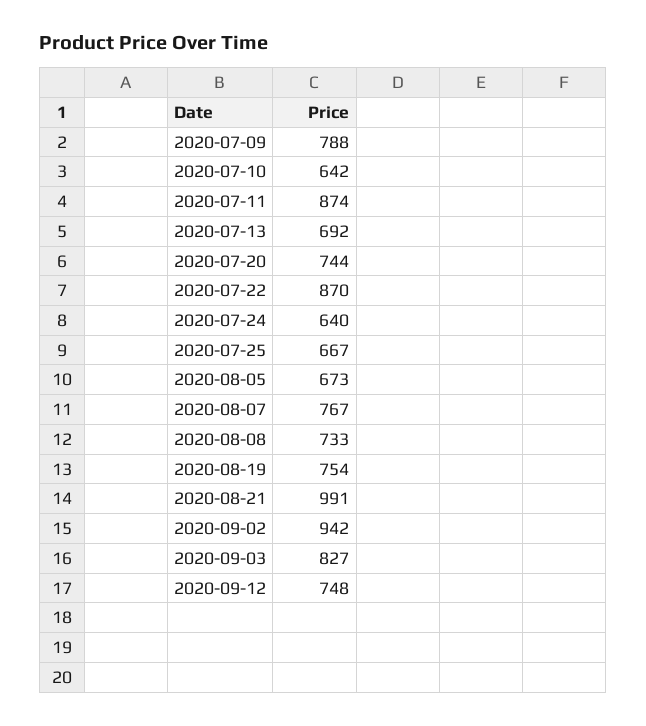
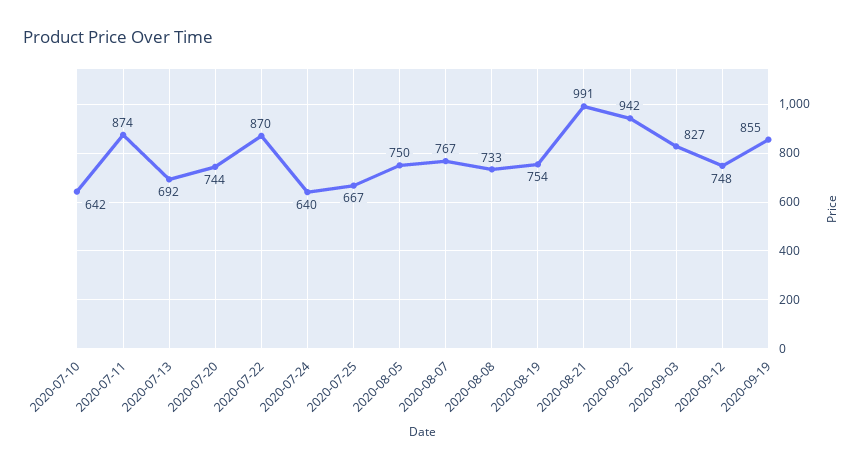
2020-07-09: 788 -> none
2020-08-05: 673 -> 750
2020-09-19: none -> 855

